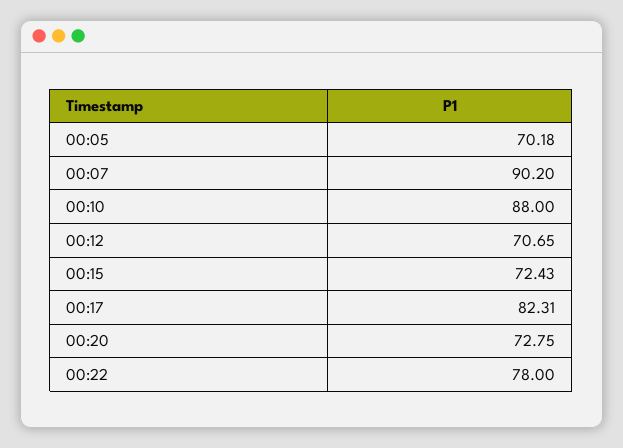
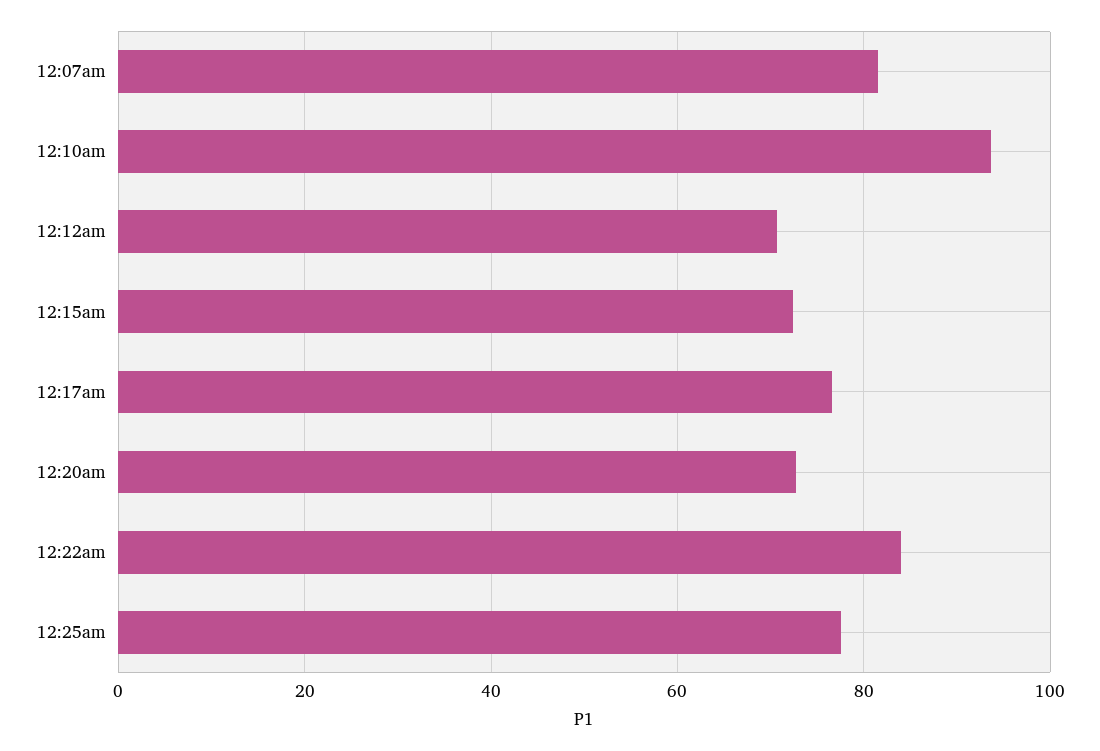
00:05: 70.18 -> none
00:07: 90.2 -> 82
00:10: 88 -> 94
00:17: 82.31 -> 76
00:22: 78 -> 84
12:25am: none -> 78

